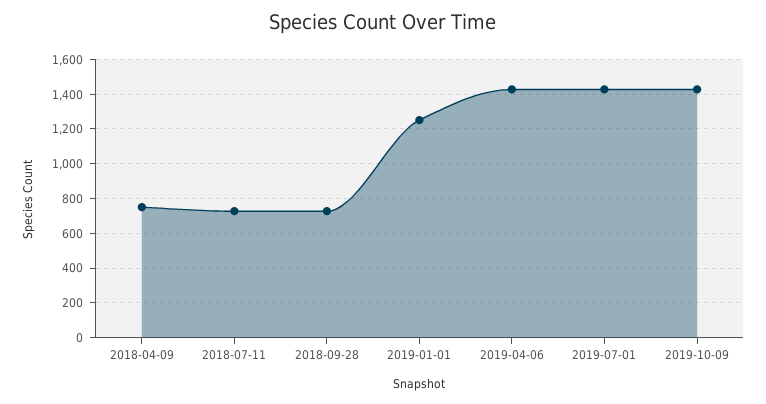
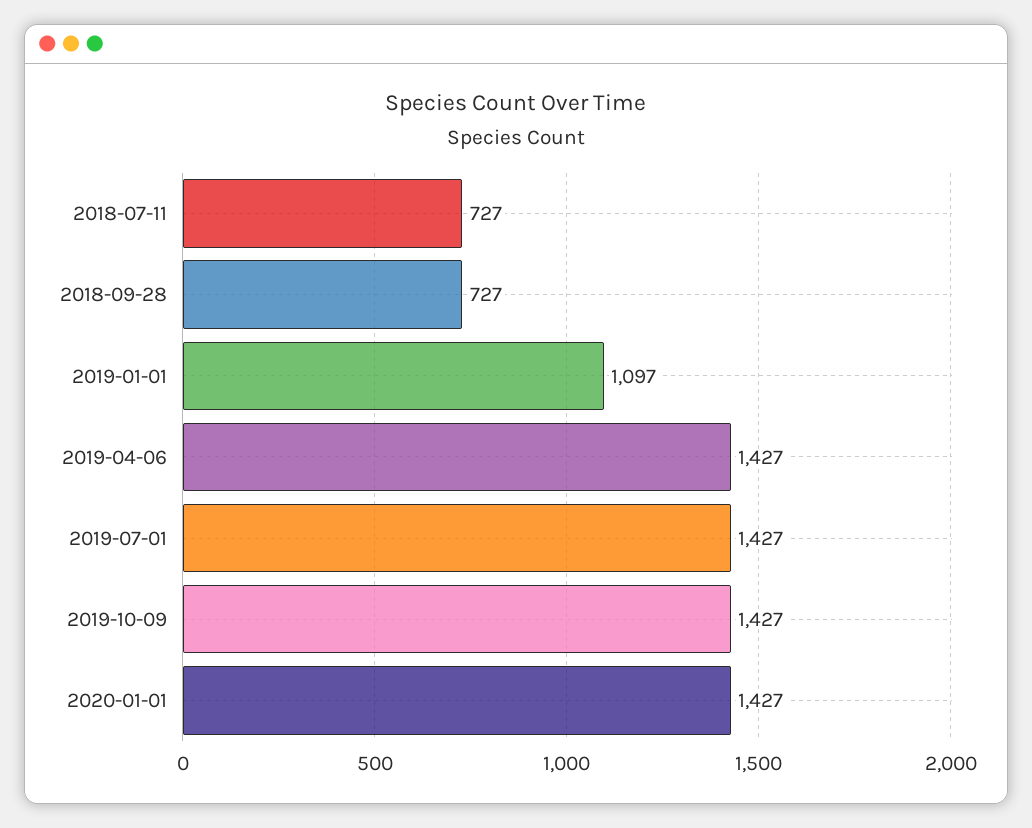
2018-04-09: 750 -> none
2019-01-01: 1250 -> 1097
2020-01-01: none -> 1427

